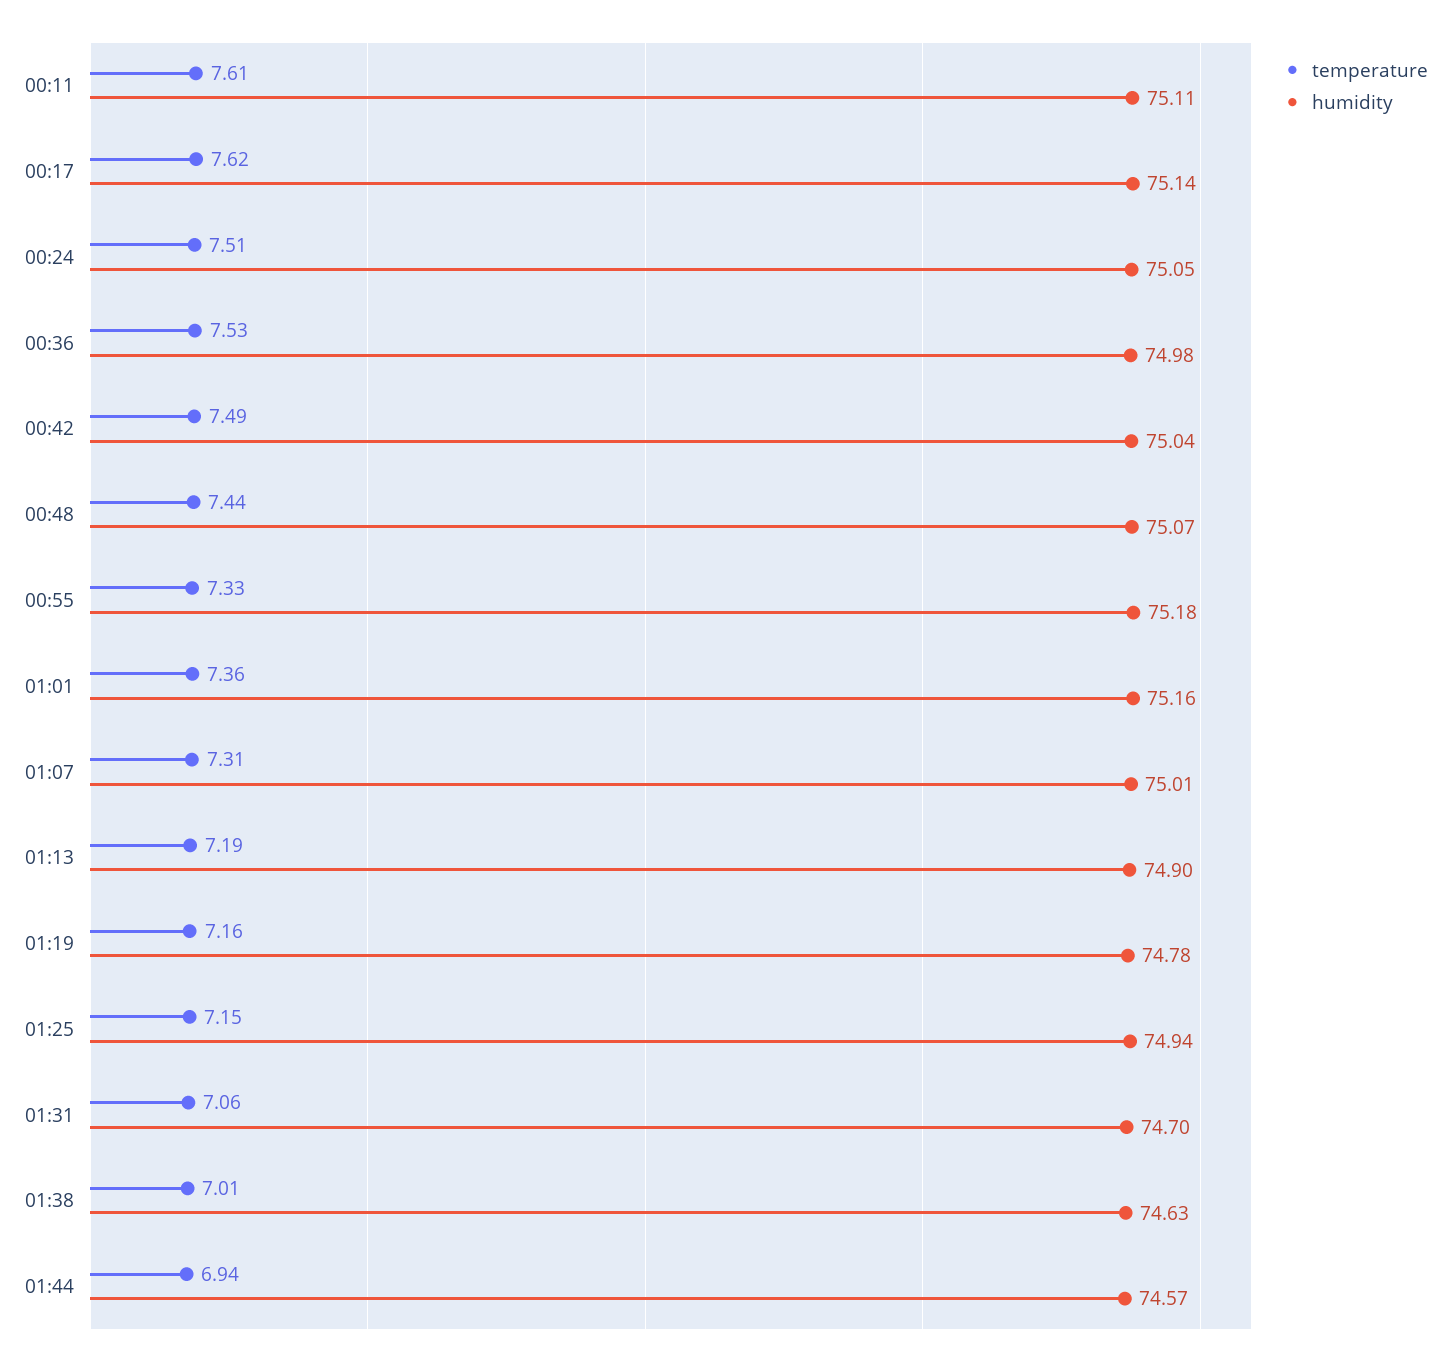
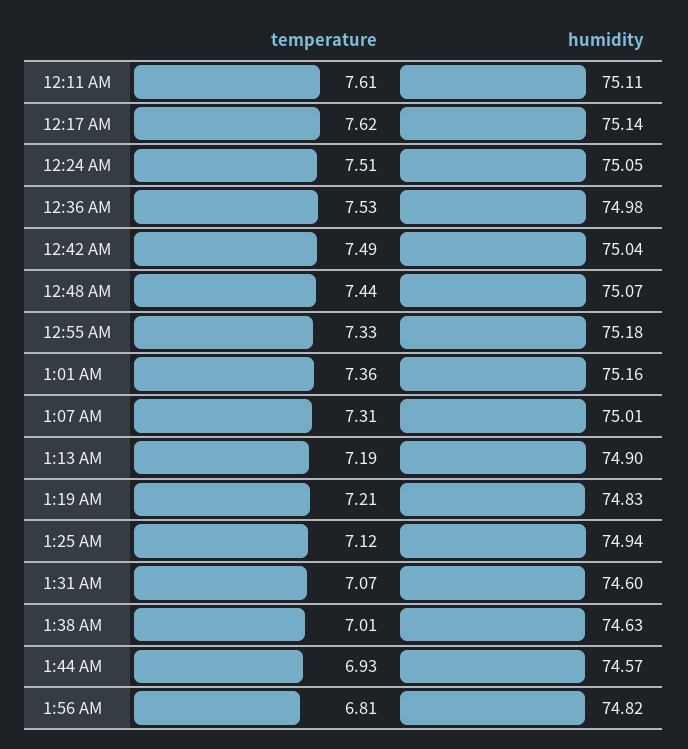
temperature, 01:19: 7.16 -> 7.21
humidity, 01:19: 74.78 -> 74.83
temperature, 01:25: 7.15 -> 7.12
temperature, 01:31: 7.06 -> 7.07
humidity, 01:31: 74.7 -> 74.6
temperature, 01:44: 6.94 -> 6.93
temperature, 1:56 AM: none -> 6.81
humidity, 1:56 AM: none -> 74.82

